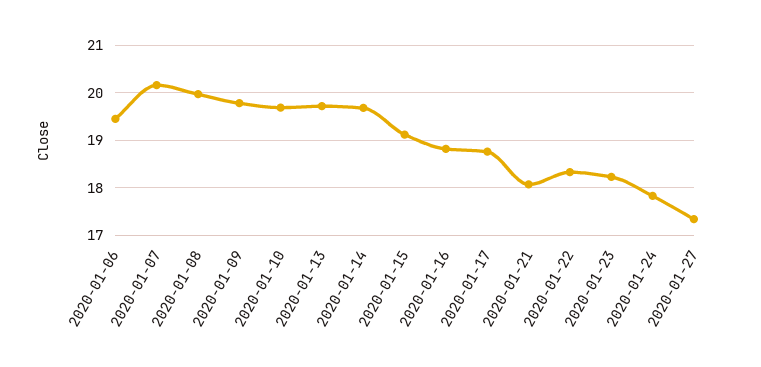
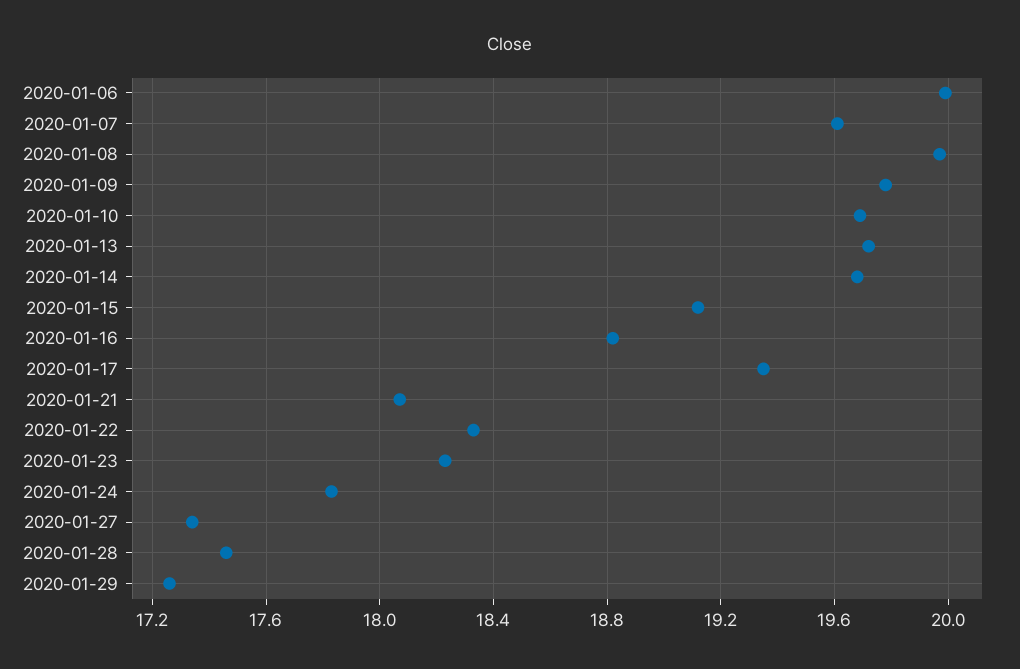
2020-01-06: 19.4 -> 20
2020-01-07: 20.2 -> 19.6
2020-01-17: 18.8 -> 19.35
2020-01-28: none -> 17.45
2020-01-29: none -> 17.25

